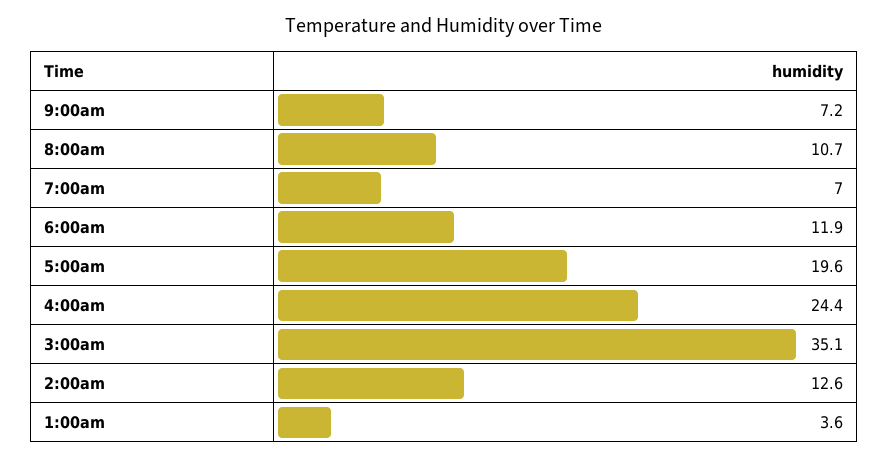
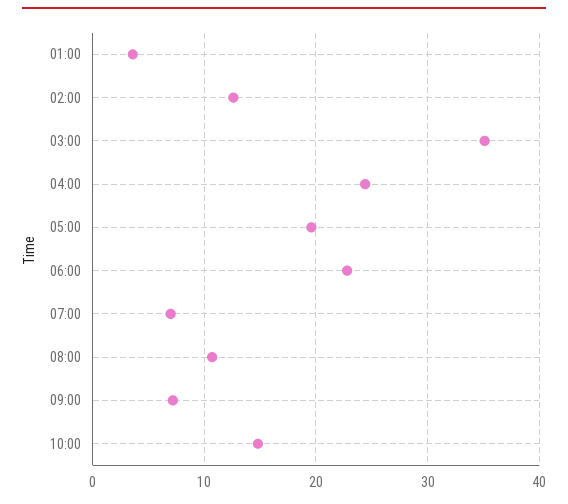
6:00am: 11.9 -> 23
10:00: none -> 15

